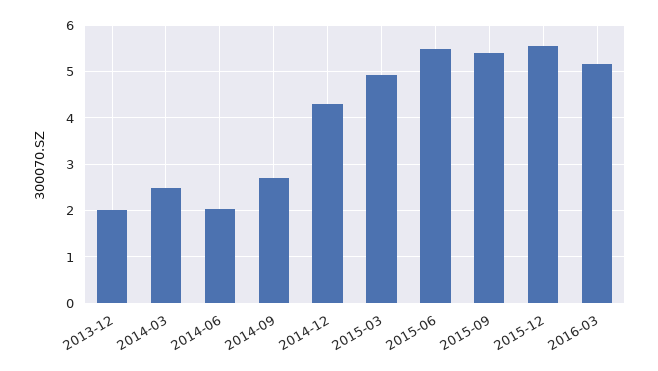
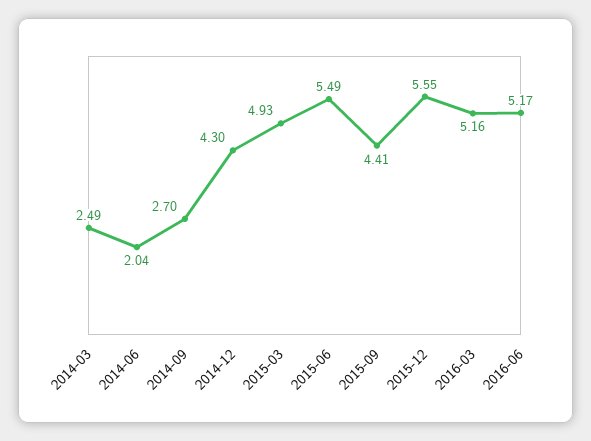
2013-12: 2 -> none
2015-09: 5.4 -> 4.41
2016-06: none -> 5.17

